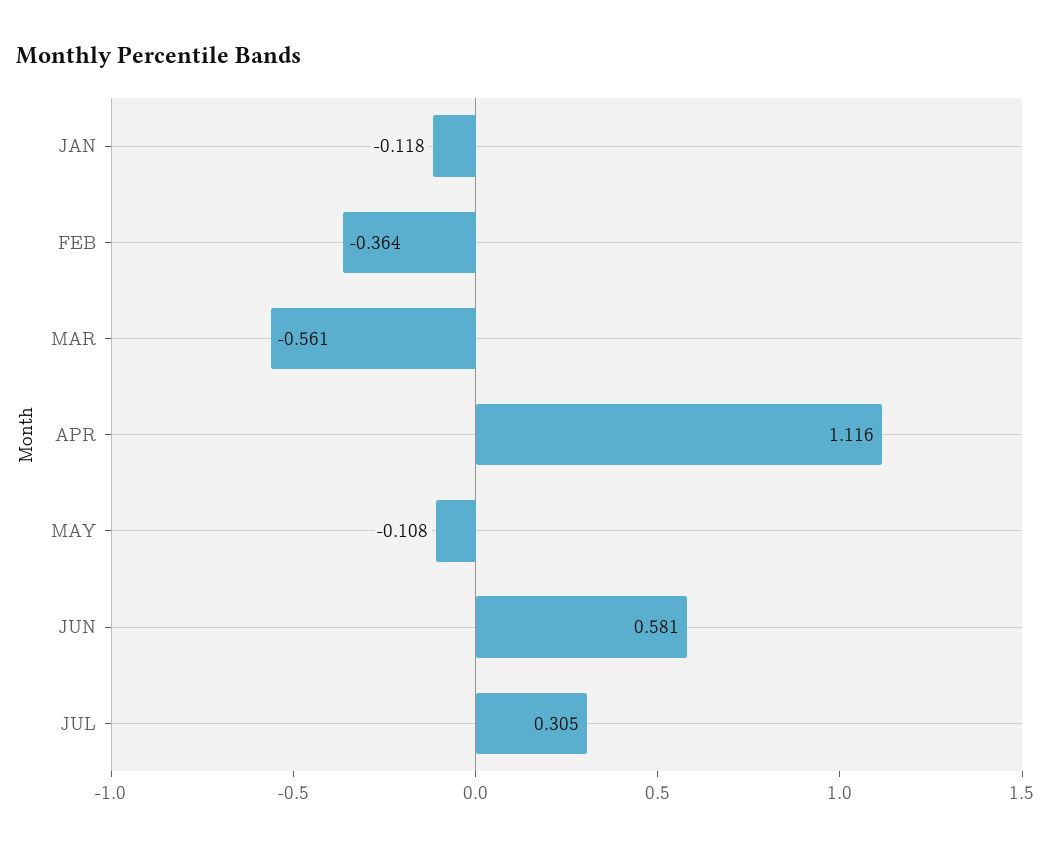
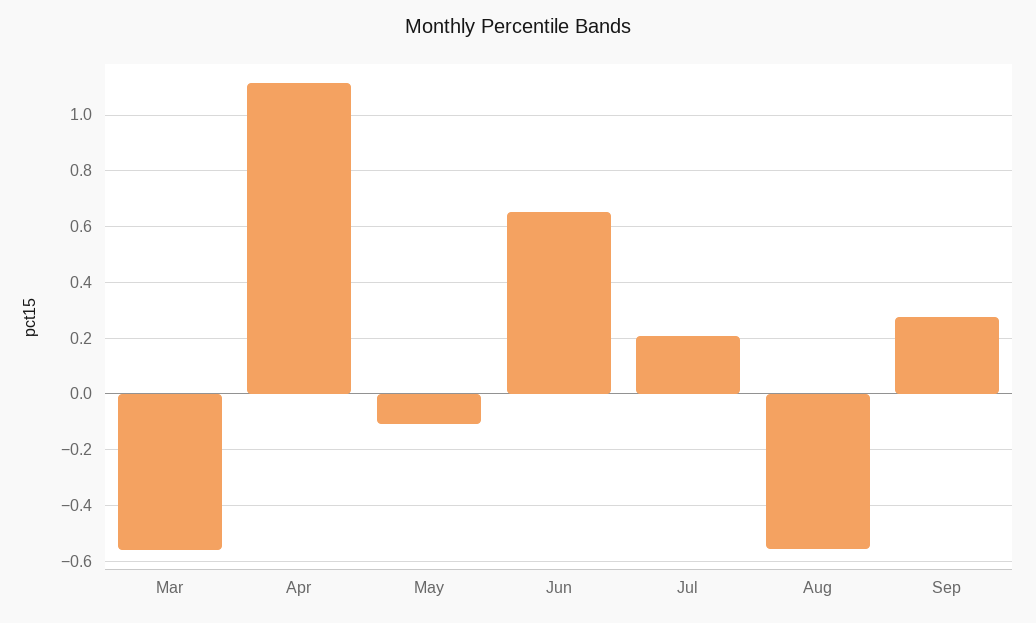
JAN: -0.118 -> none
FEB: -0.364 -> none
JUN: 0.581 -> 0.65
JUL: 0.305 -> 0.2
Aug: none -> -0.55
Sep: none -> 0.275

